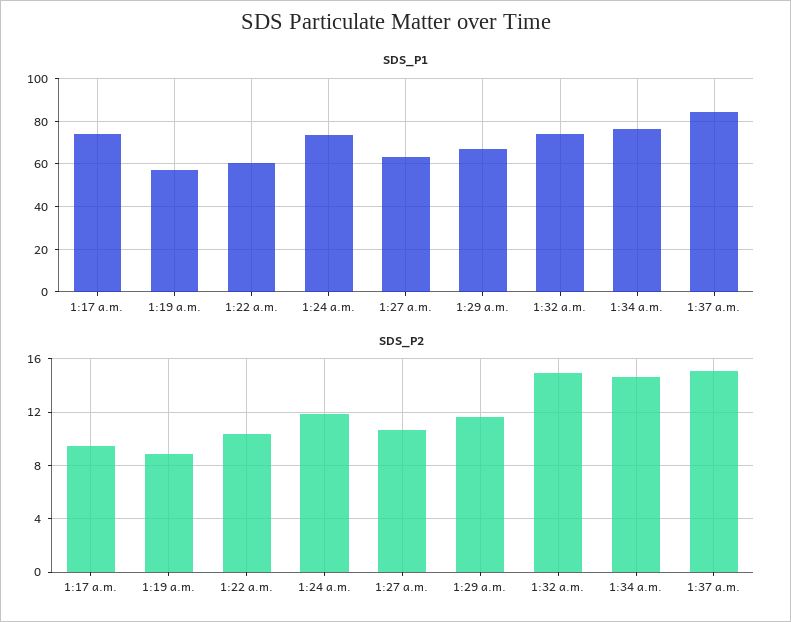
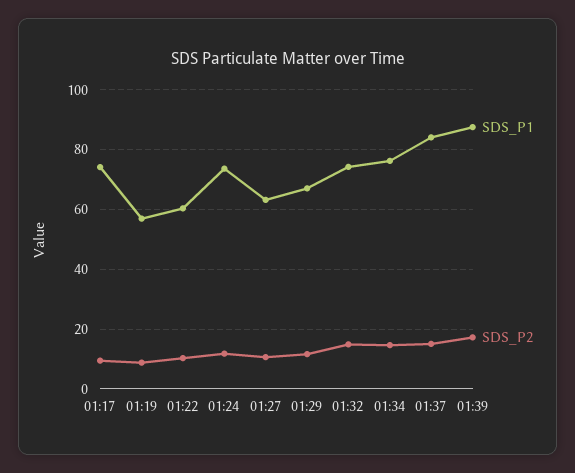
SDS_P1, 01:39: none -> 87.5
SDS_P2, 01:39: none -> 17.5

